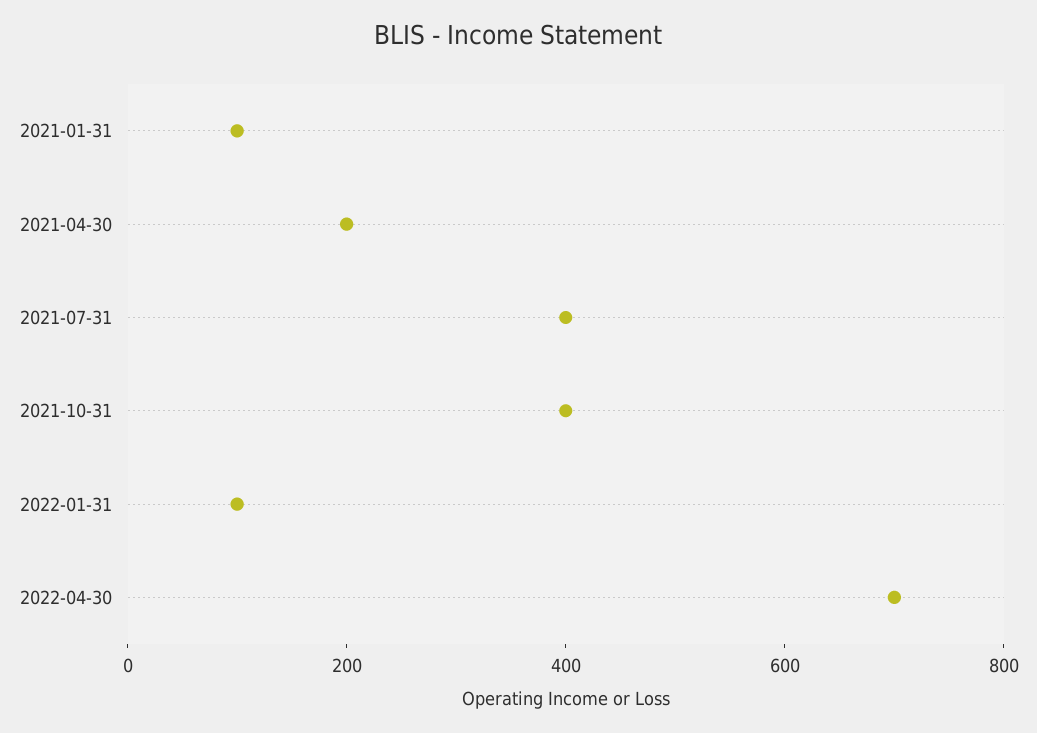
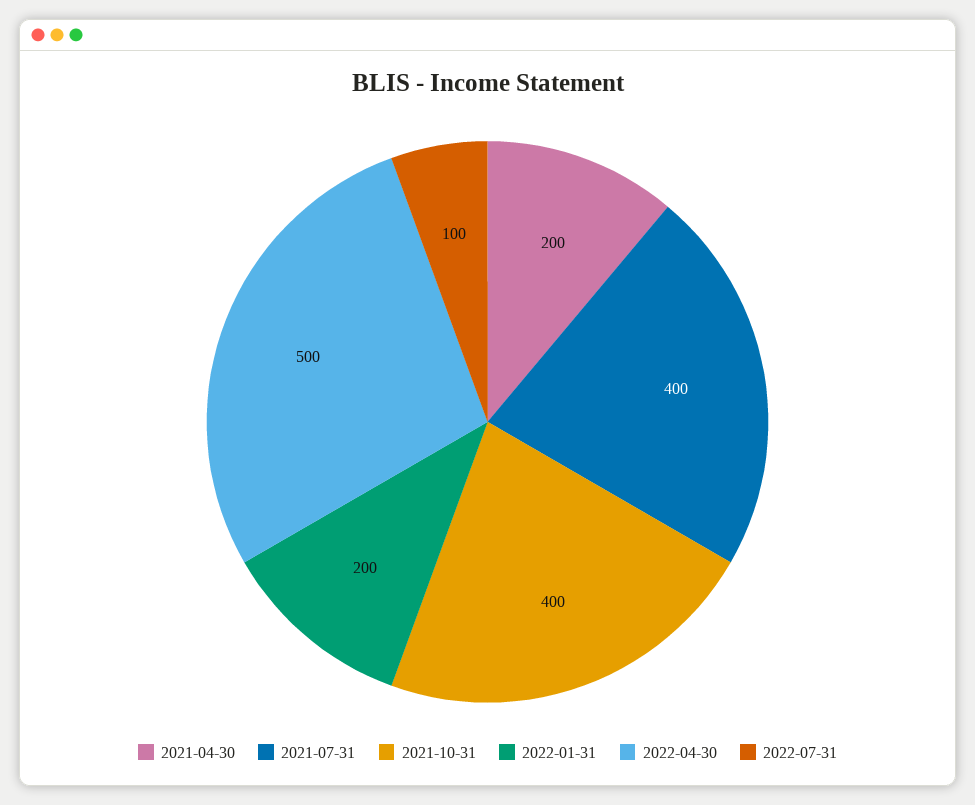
2021-01-31: 100 -> none
2022-01-31: 100 -> 200
2022-04-30: 700 -> 500
2022-07-31: none -> 100

